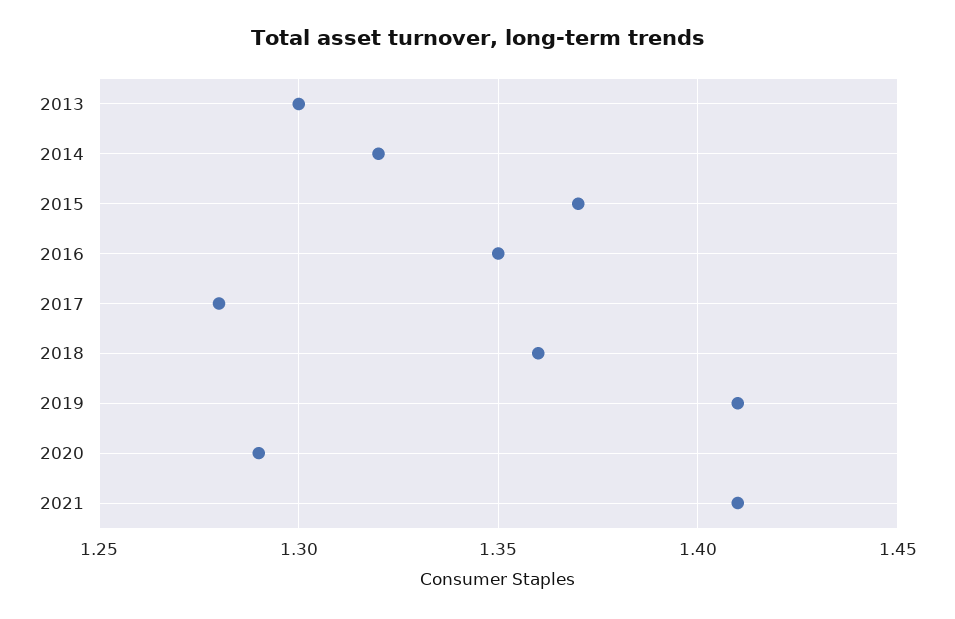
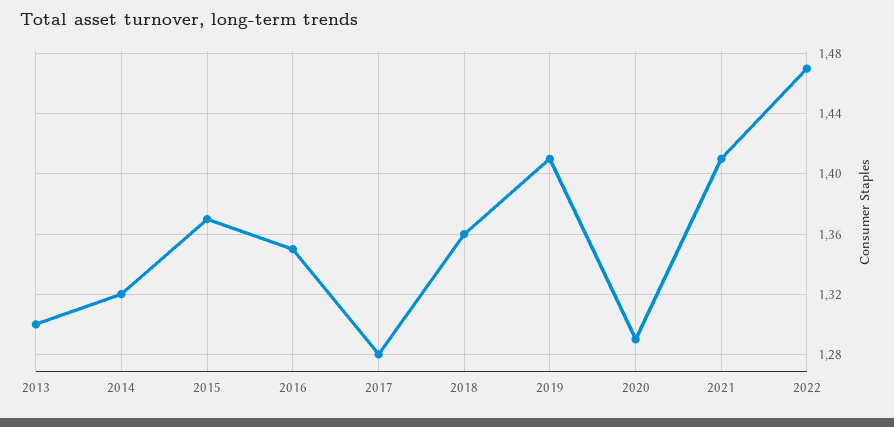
2022: none -> 1.47

